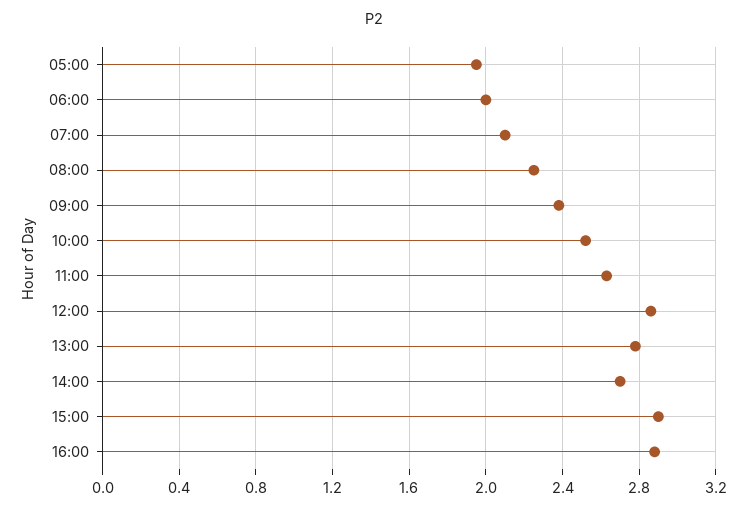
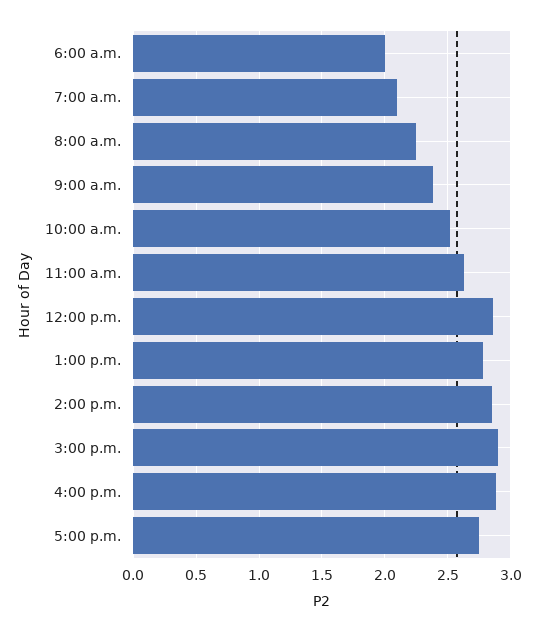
05:00: 1.95 -> none
14:00: 2.7 -> 2.85
5:00 p.m.: none -> 2.75

